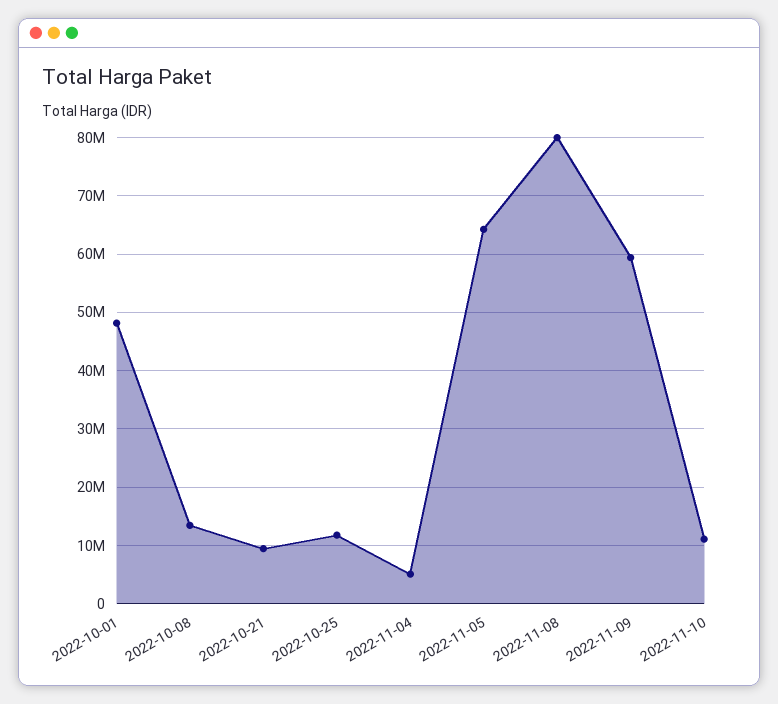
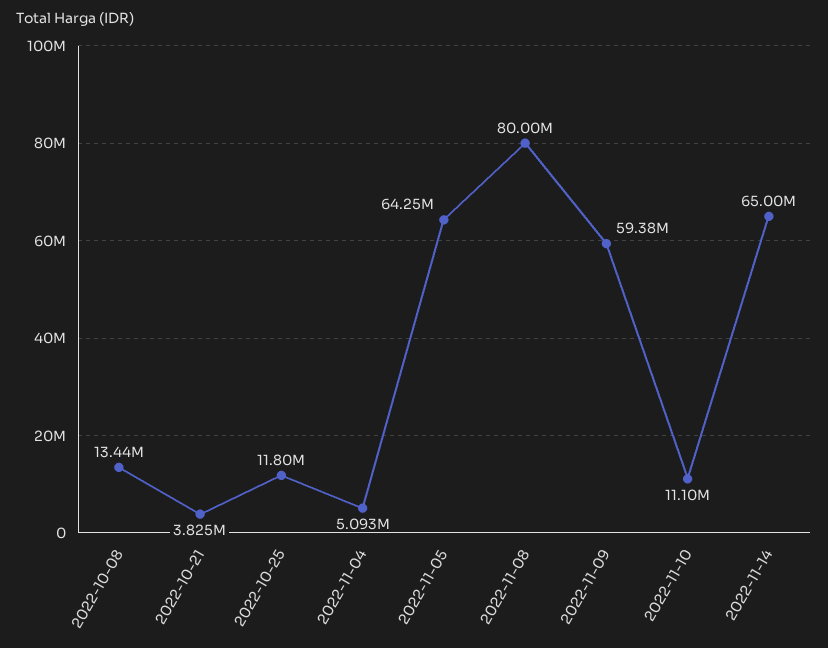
2022-10-01: 48000000 -> none
2022-10-21: 10000000 -> 3825000
2022-11-14: none -> 65000000

